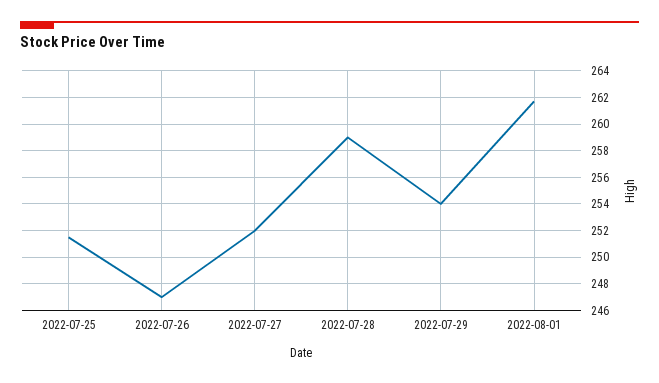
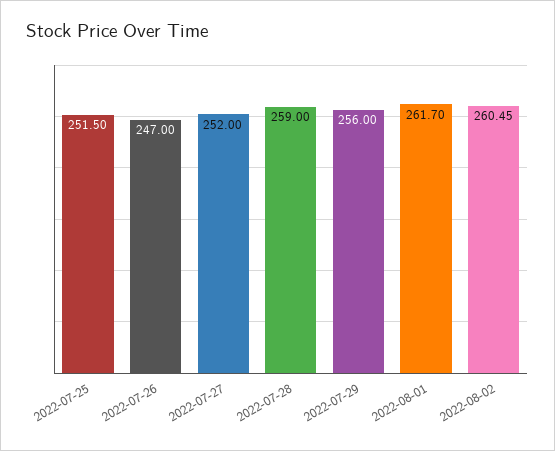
2022-07-29: 254 -> 256
2022-08-02: none -> 260.45

